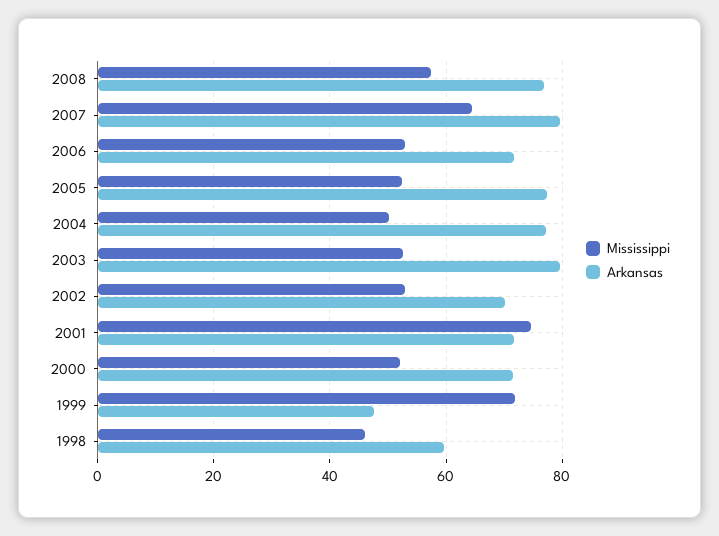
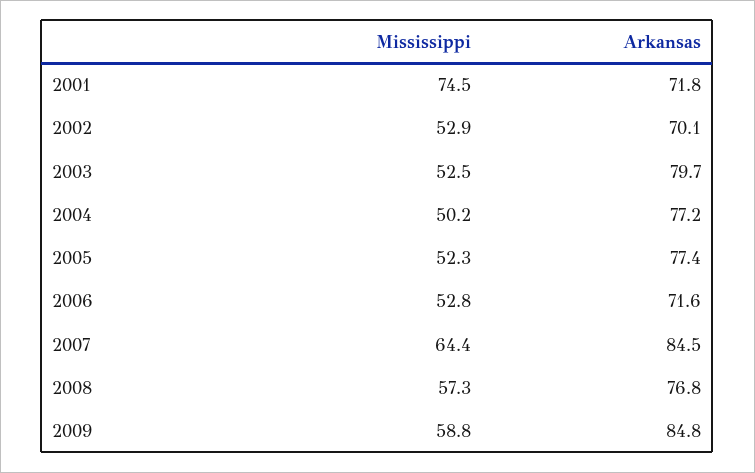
Arkansas, 2007: 80 -> 84.5
Mississippi, 2000: 52 -> none
Arkansas, 2000: 72 -> none
Mississippi, 1999: 72 -> none
Arkansas, 1999: 48 -> none
Mississippi, 1998: 46 -> none
Arkansas, 1998: 60 -> none
Mississippi, 2009: none -> 58.8
Arkansas, 2009: none -> 84.8

